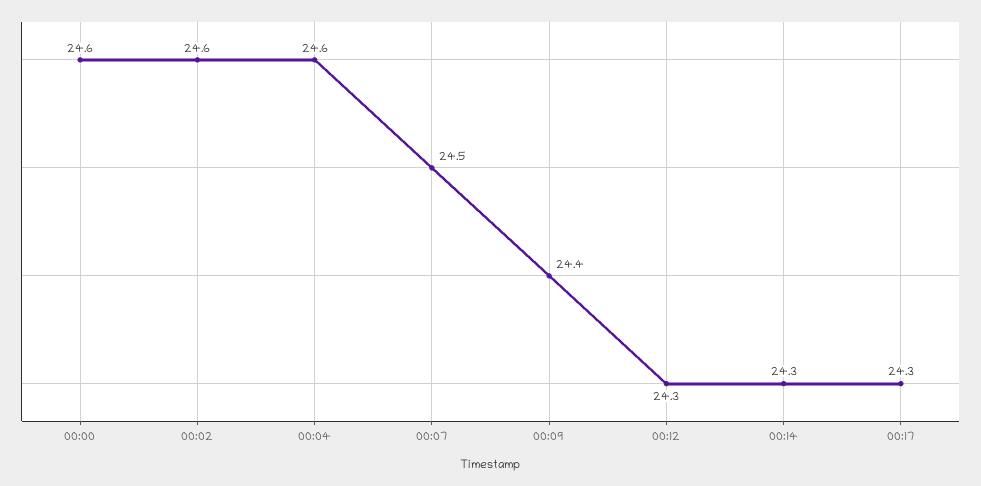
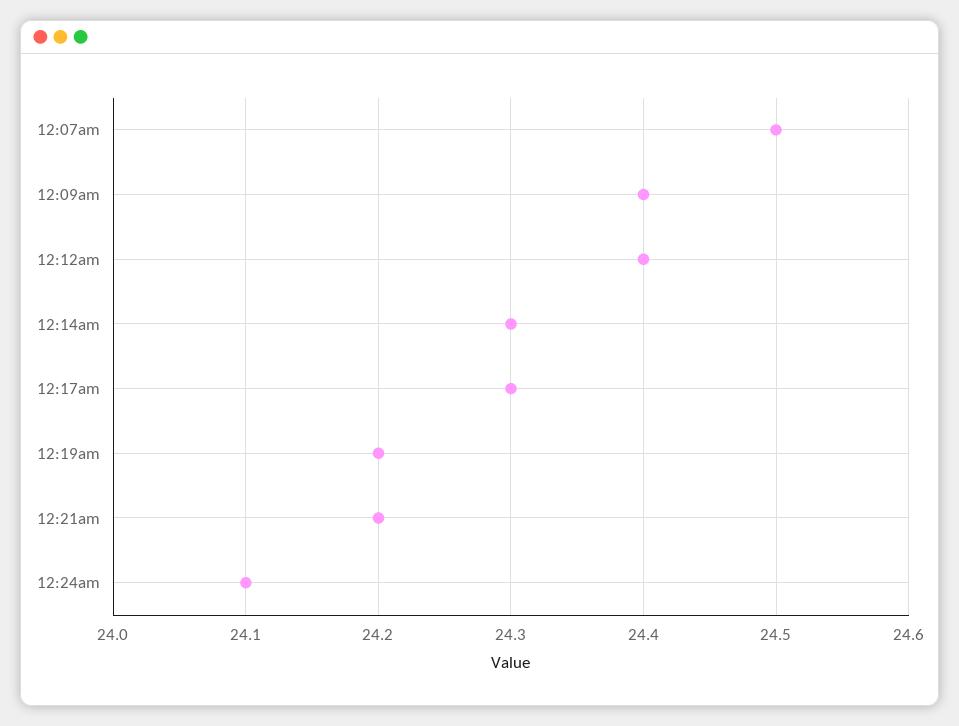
00:00: 24.6 -> none
00:02: 24.6 -> none
00:04: 24.6 -> none
00:12: 24.3 -> 24.4
12:19am: none -> 24.2
12:21am: none -> 24.2
12:24am: none -> 24.1

